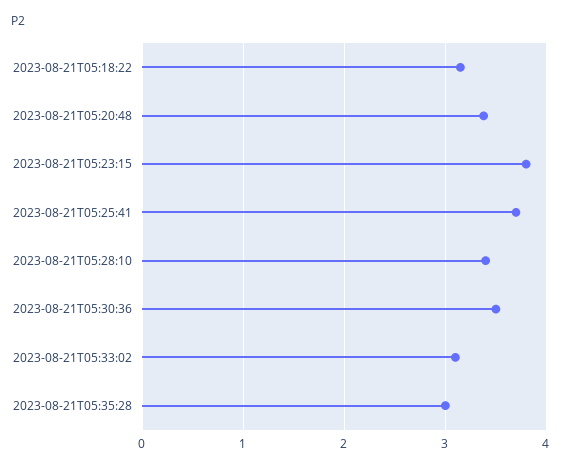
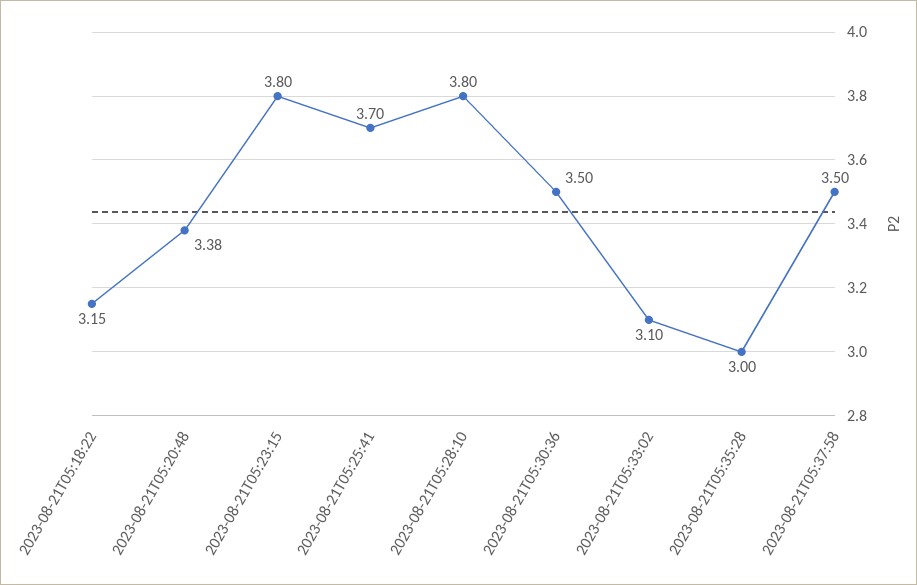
2023-08-21T05:28:10: 3.4 -> 3.8
2023-08-21T05:37:58: none -> 3.5

